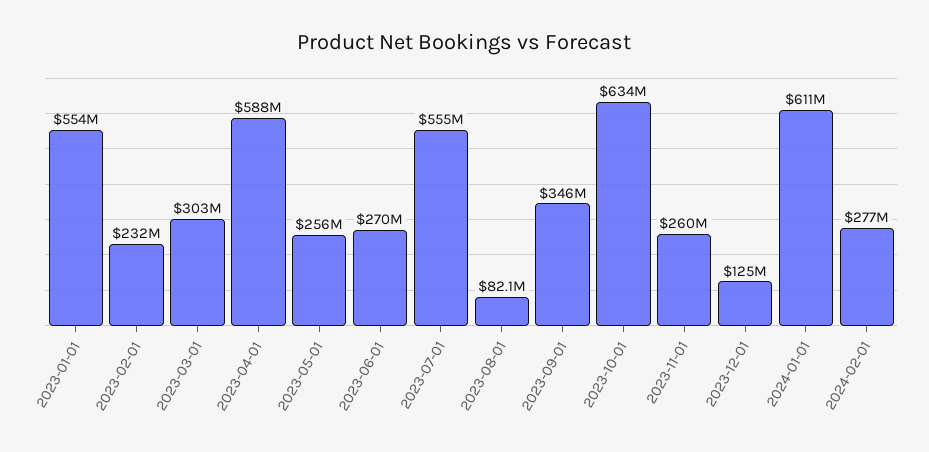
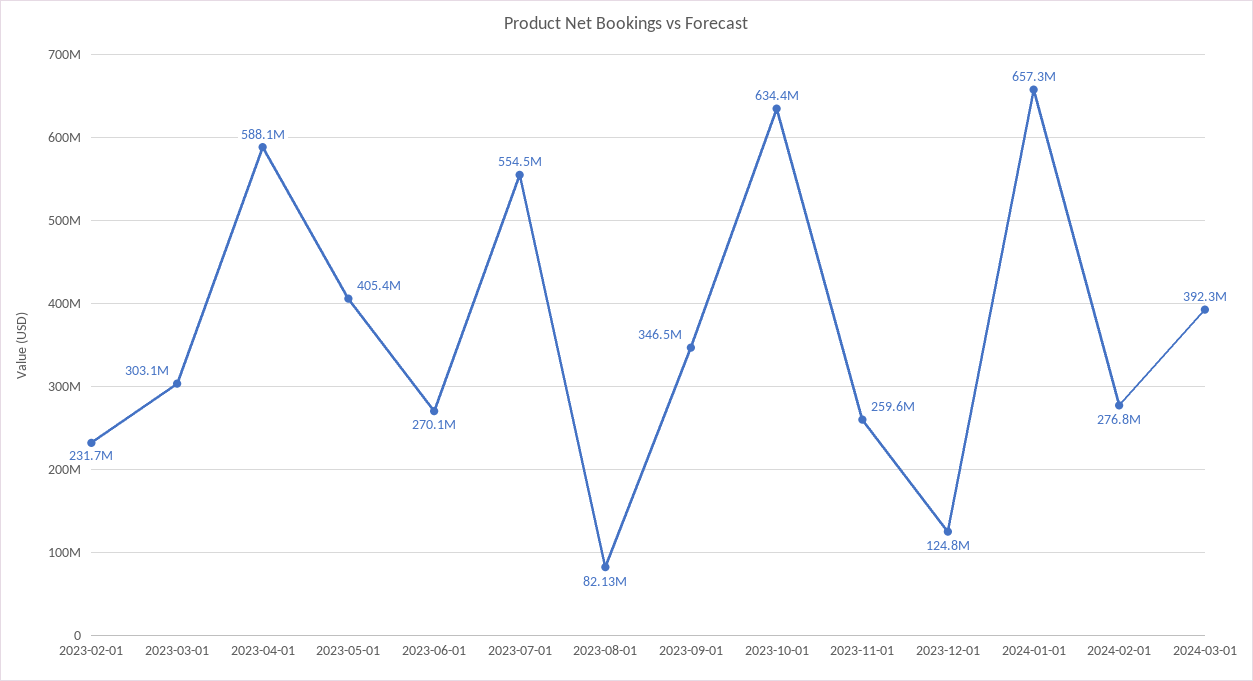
2023-01-01: 554000000 -> none
2023-05-01: 256000000 -> 405400000
2024-01-01: 611000000 -> 657300000
2024-03-01: none -> 392300000

